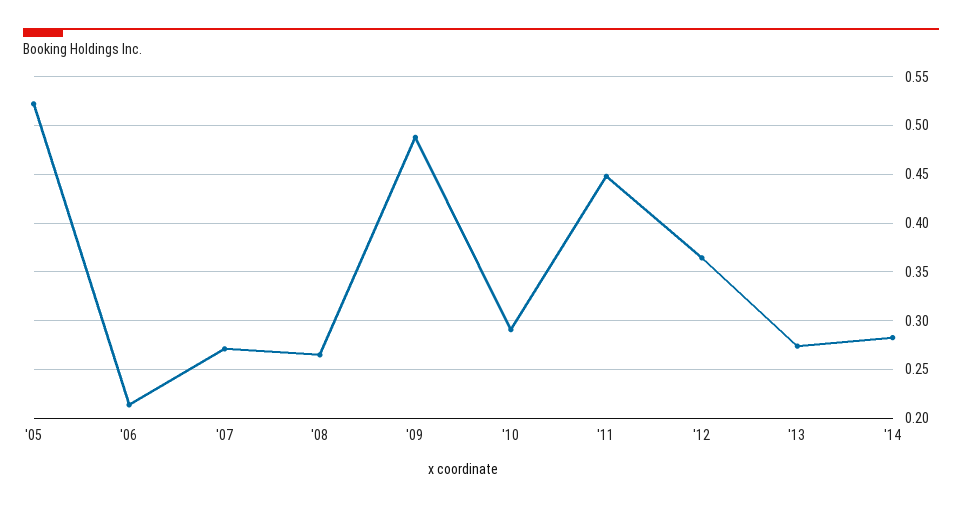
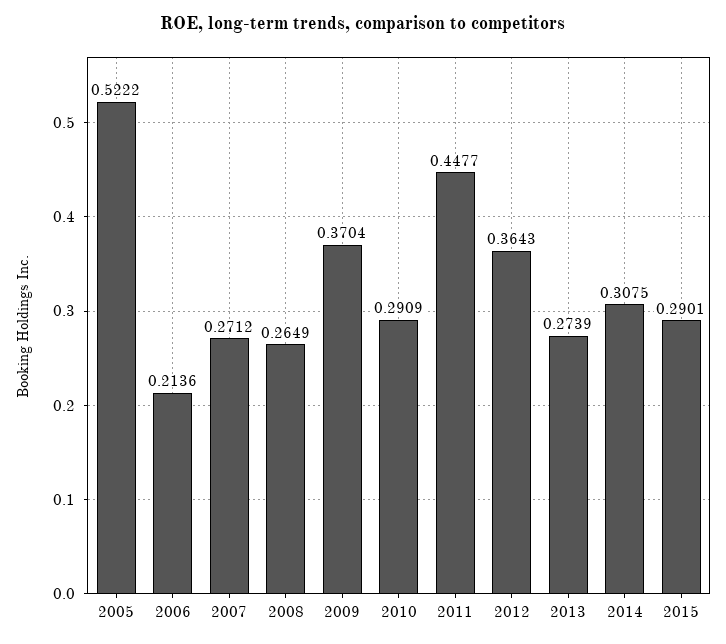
'09: 0.49 -> 0.3704
'14: 0.28 -> 0.3075
2015: none -> 0.2901

